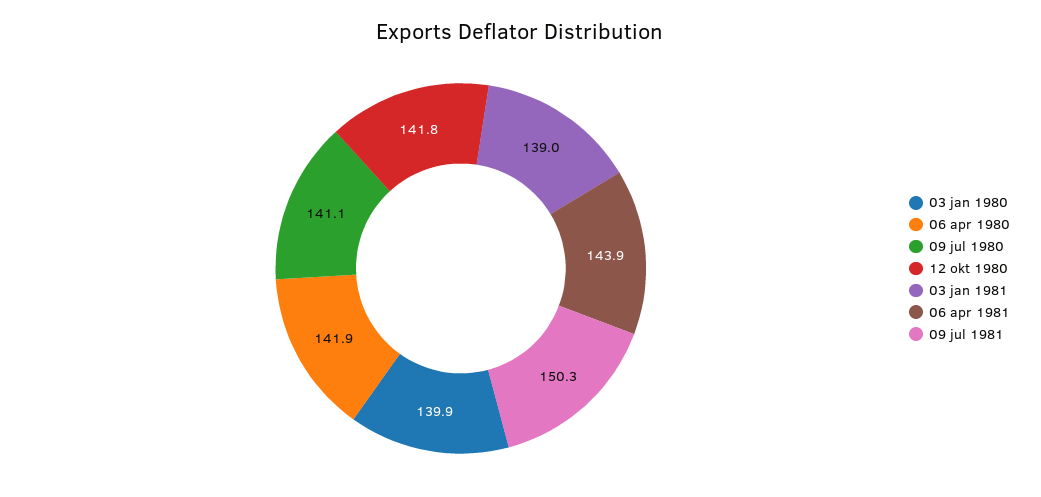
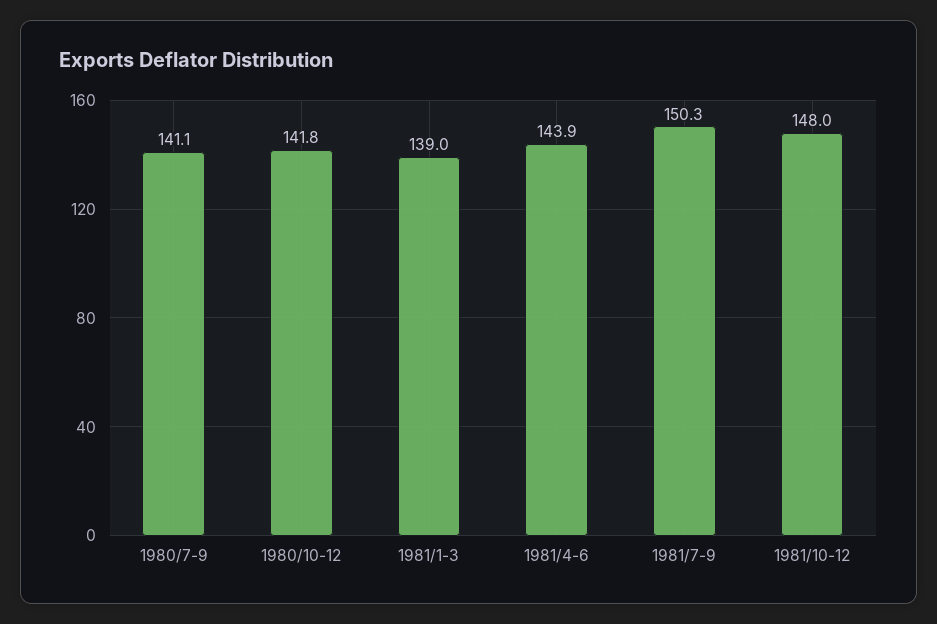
03 jan 1980: 139.9 -> none
06 apr 1980: 141.9 -> none
1981/10-12: none -> 148

